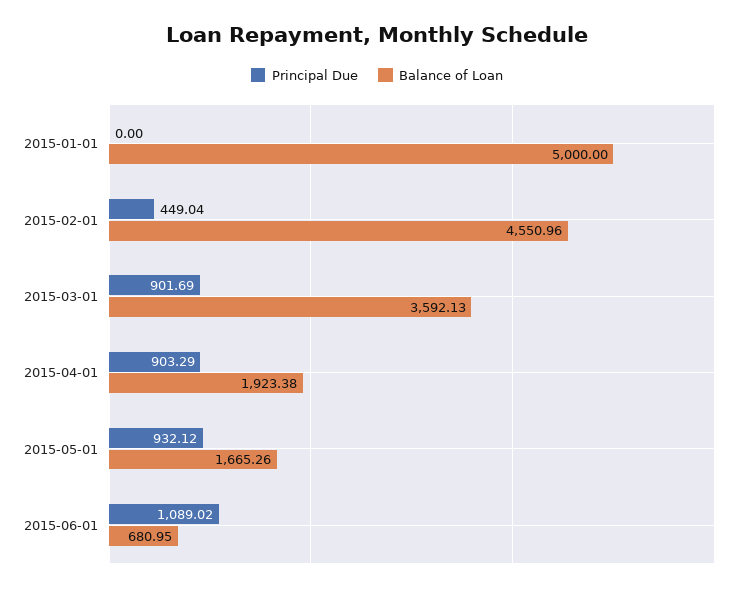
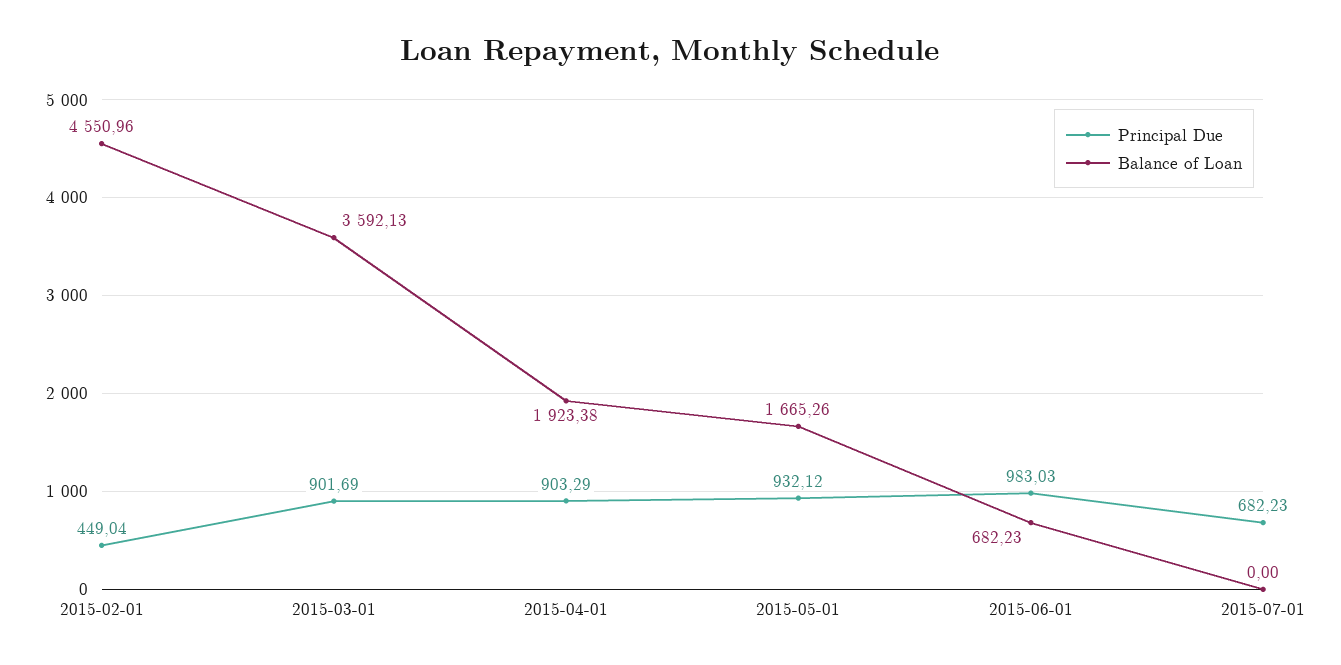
Principal Due, 2015-01-01: 0 -> none
Balance of Loan, 2015-01-01: 5000 -> none
Principal Due, 2015-06-01: 1089.02 -> 983.03
Balance of Loan, 2015-06-01: 680.95 -> 682.23
Principal Due, 2015-07-01: none -> 682.23
Balance of Loan, 2015-07-01: none -> 0

